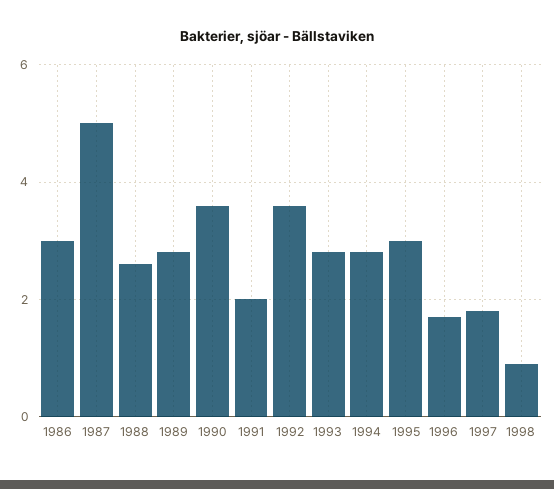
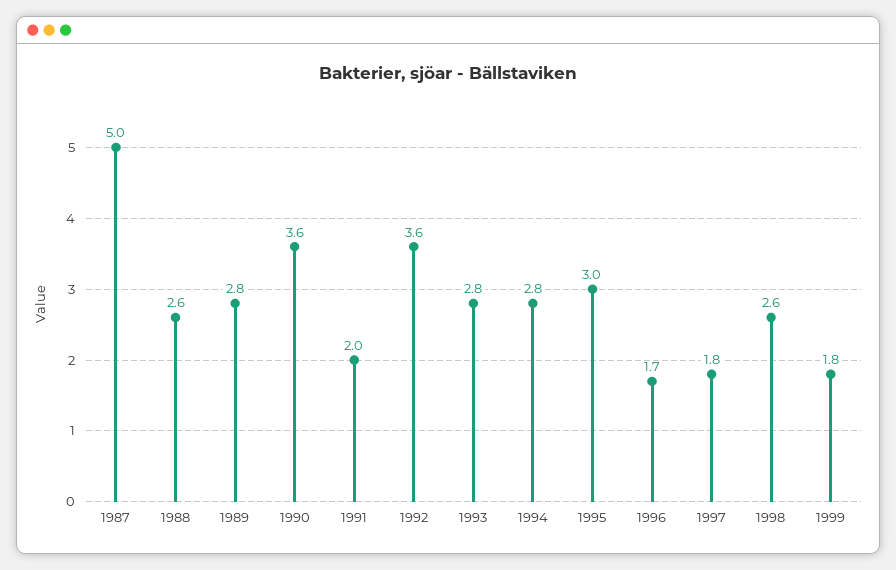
1986: 3 -> none
1998: 1 -> 2.6
1999: none -> 1.8

